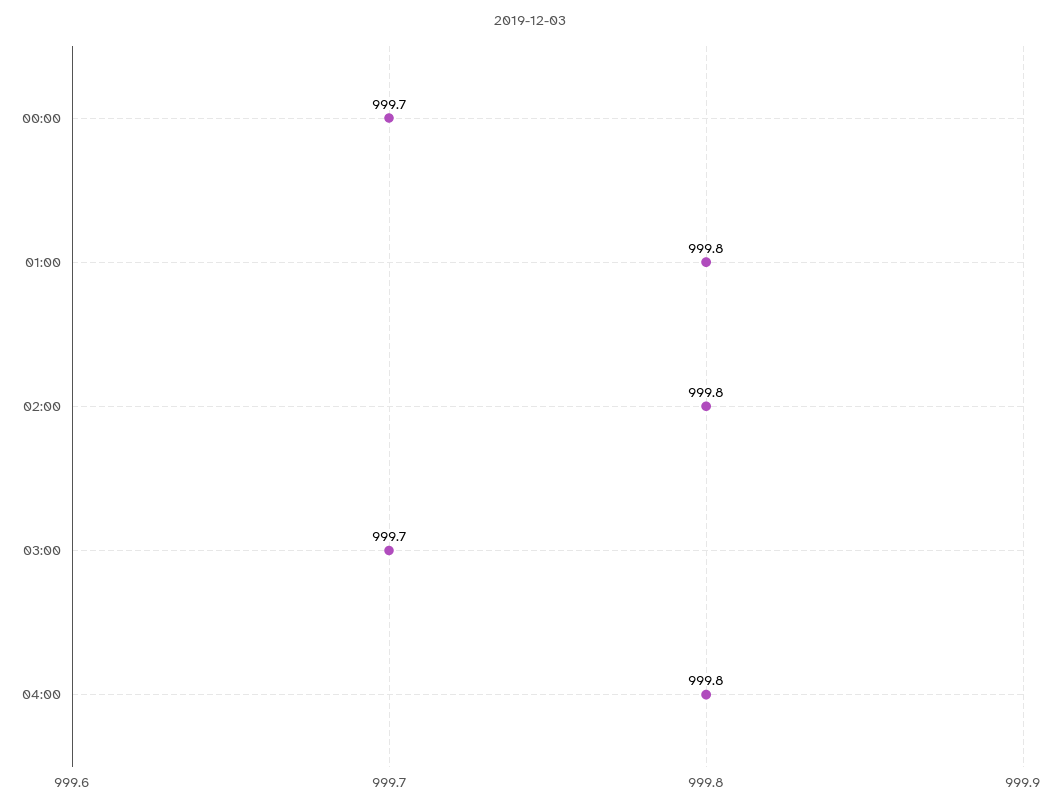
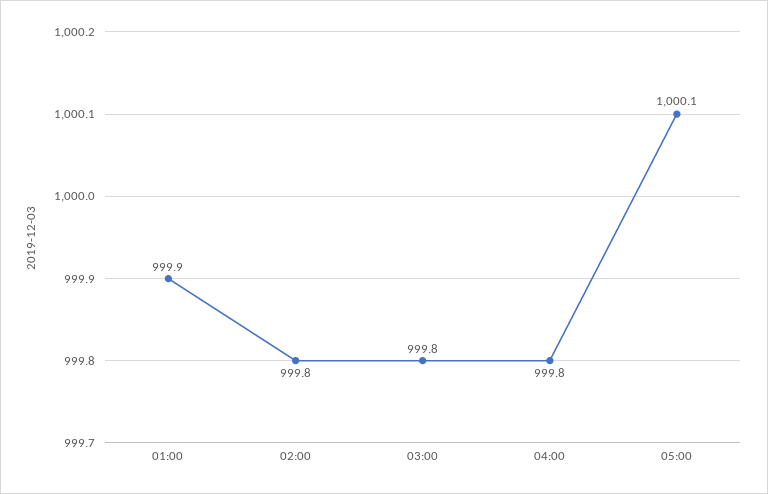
00:00: 999.7 -> none
01:00: 999.8 -> 999.9
03:00: 999.7 -> 999.8
05:00: none -> 1000.1

